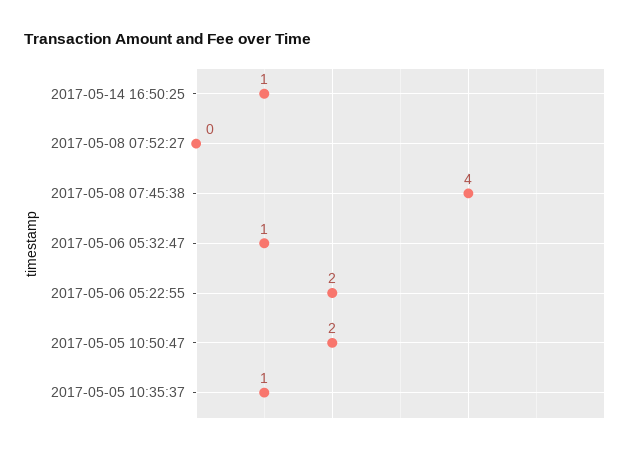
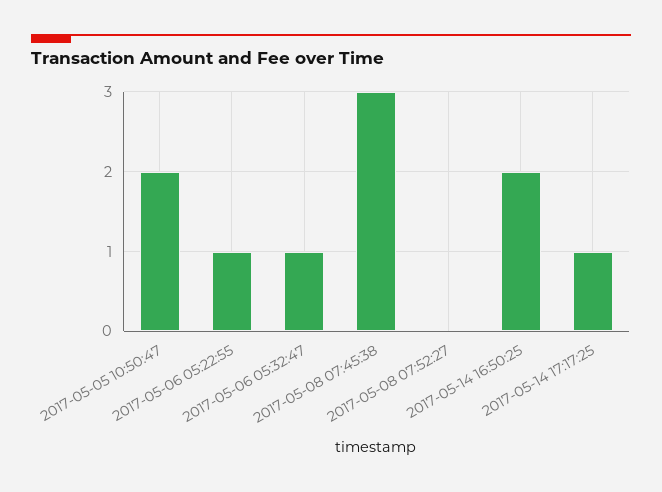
2017-05-14 16:50:25: 1 -> 2
2017-05-08 07:45:38: 4 -> 3
2017-05-06 05:22:55: 2 -> 1
2017-05-05 10:35:37: 1 -> none
2017-05-14 17:17:25: none -> 1

